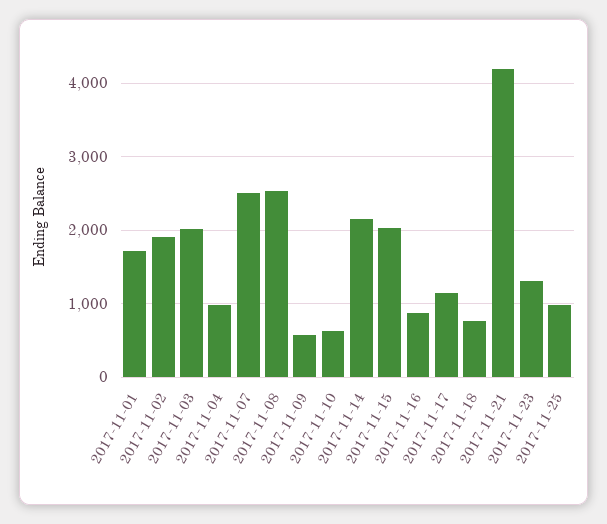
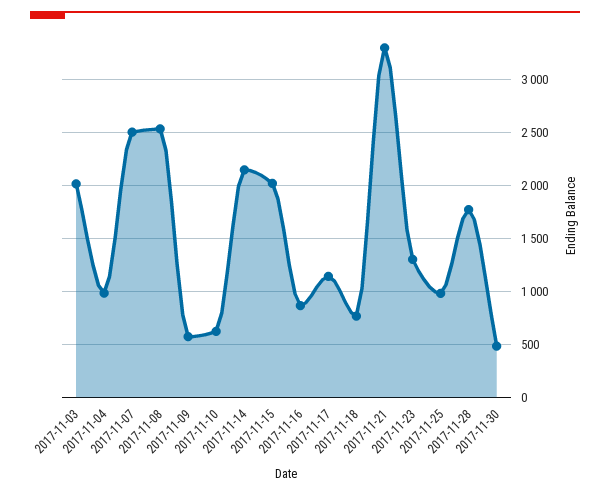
2017-11-01: 1700 -> none
2017-11-02: 1900 -> none
2017-11-21: 4200 -> 3300
2017-11-28: none -> 1800
2017-11-30: none -> 500

